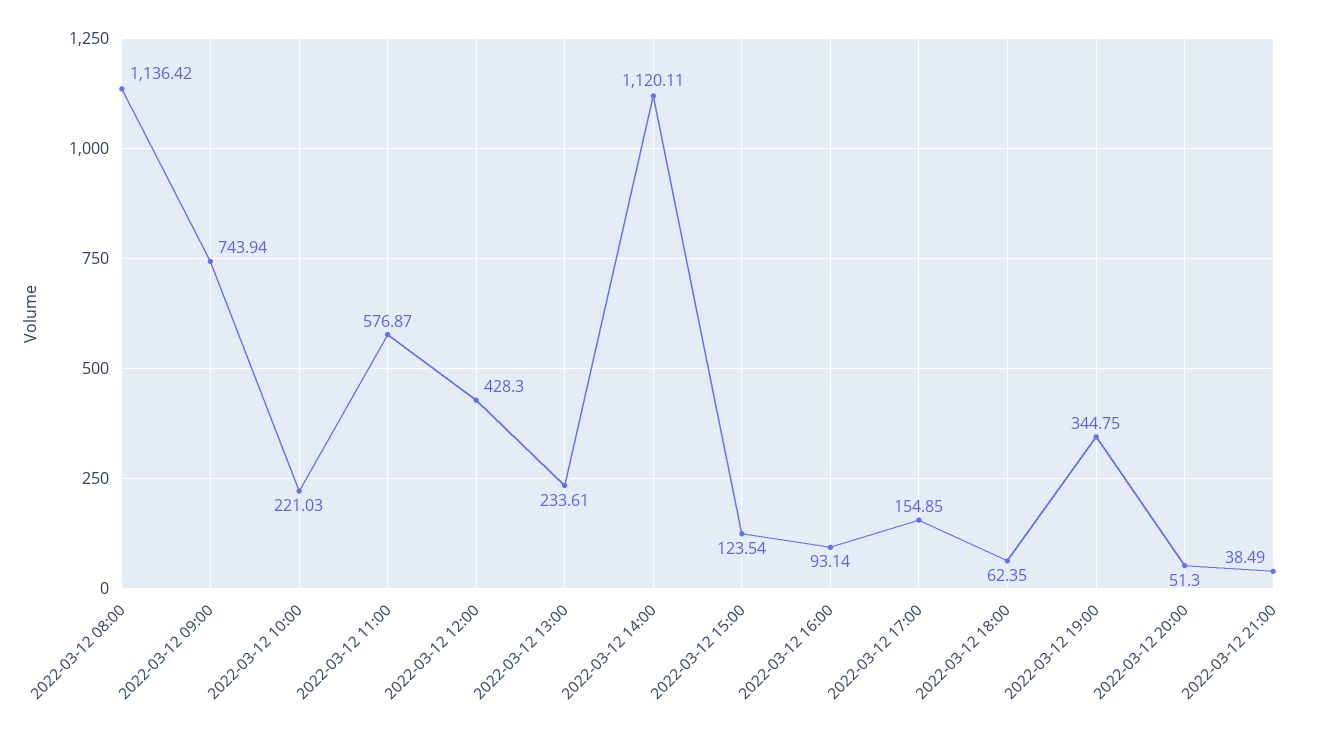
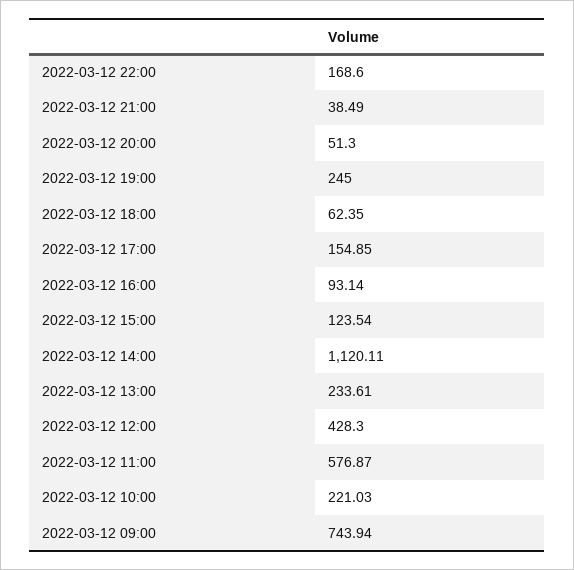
2022-03-12 08:00: 1136.42 -> none
2022-03-12 19:00: 344.75 -> 245
2022-03-12 22:00: none -> 168.6

